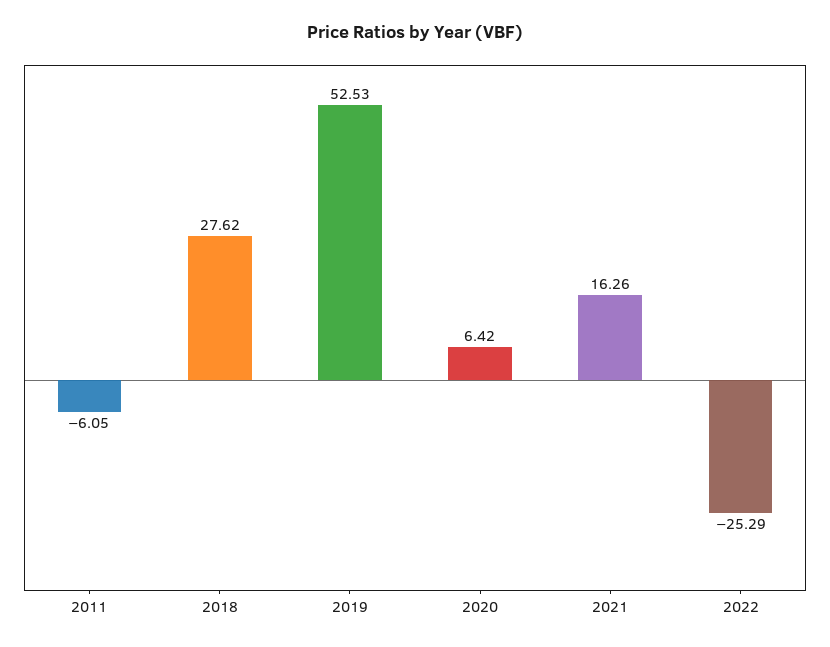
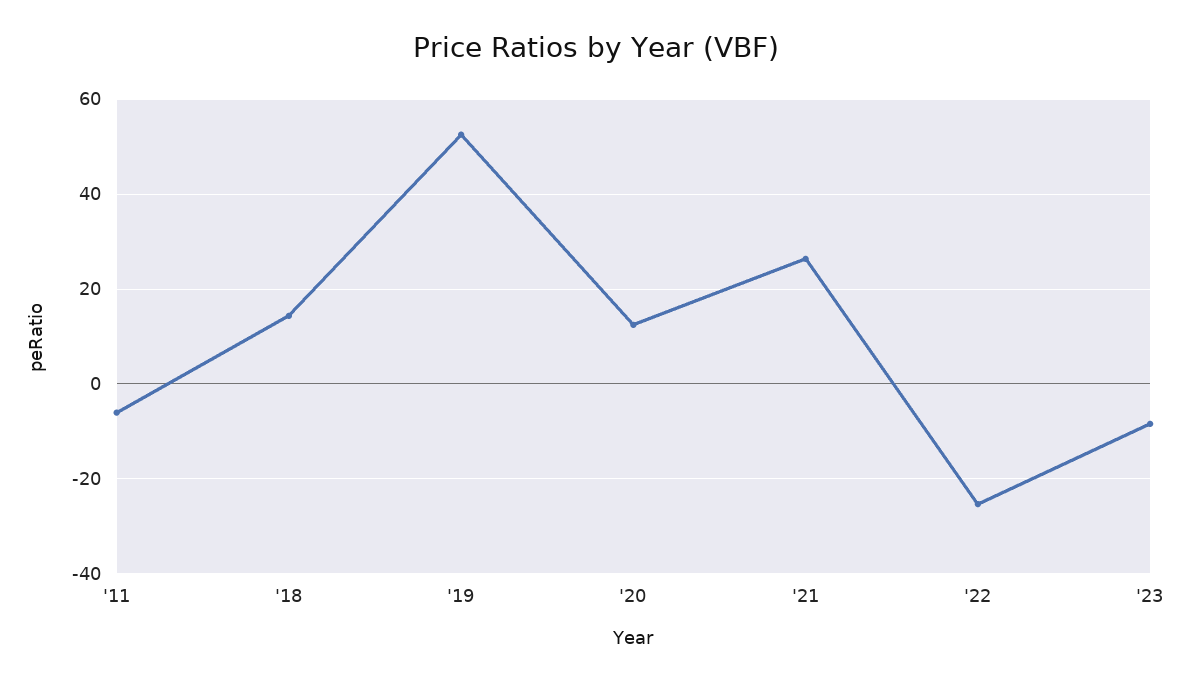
2018: 27.62 -> 14
2020: 6.42 -> 12
2021: 16.26 -> 26
'23: none -> -8

